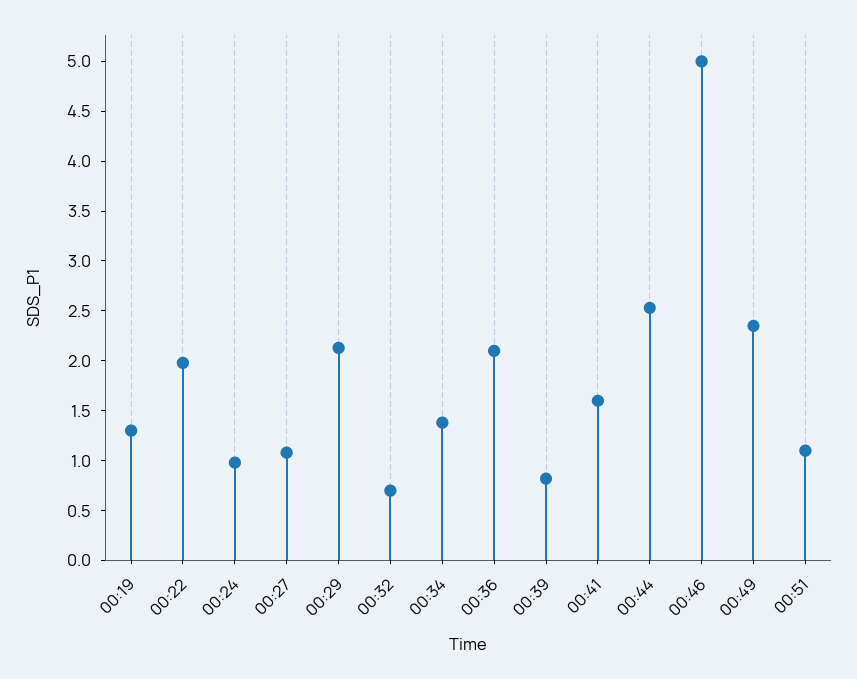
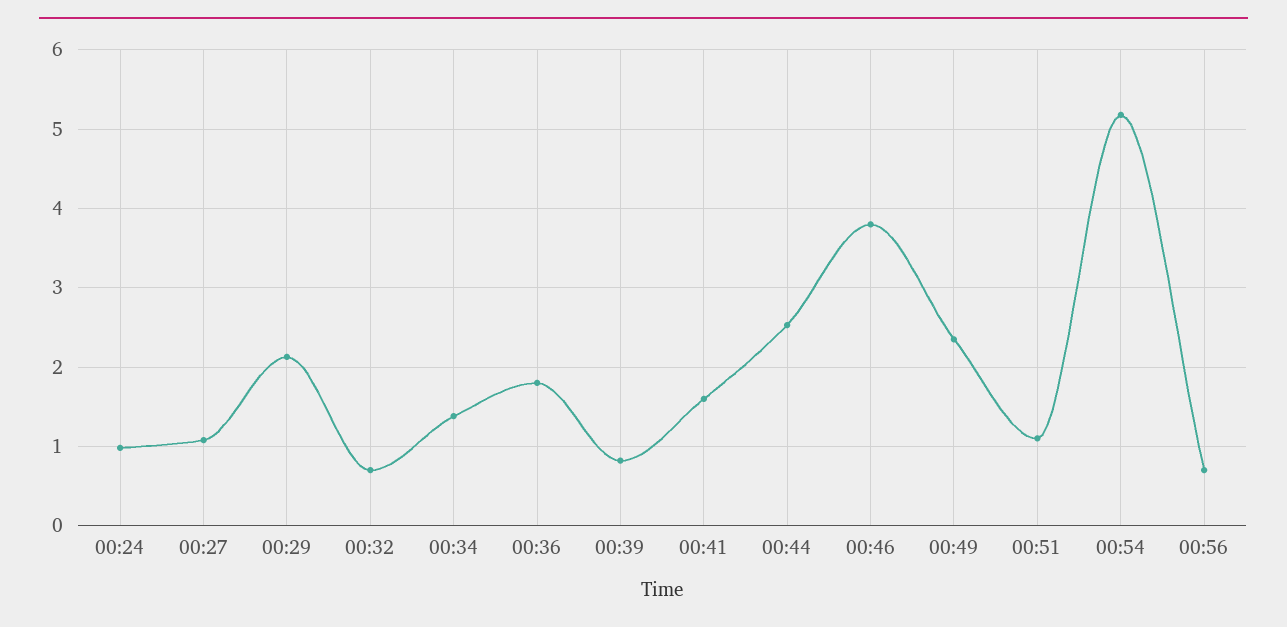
00:19: 1.3 -> none
00:22: 2 -> none
00:36: 2.1 -> 1.8
00:46: 5 -> 3.8
00:54: none -> 5.2
00:56: none -> 0.7

